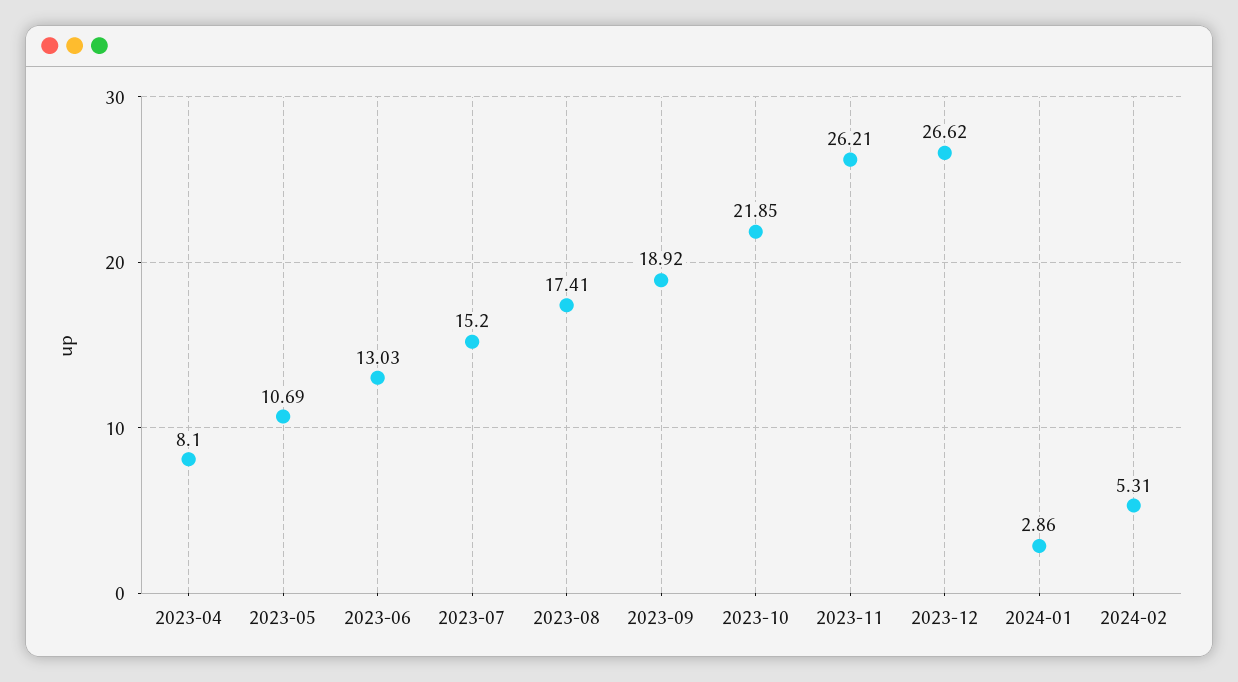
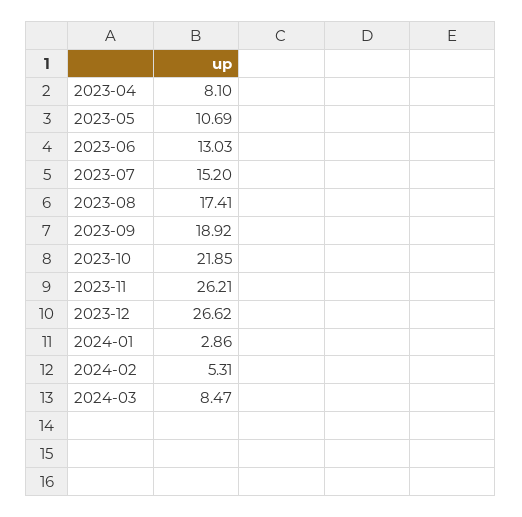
2024-03: none -> 8.47

